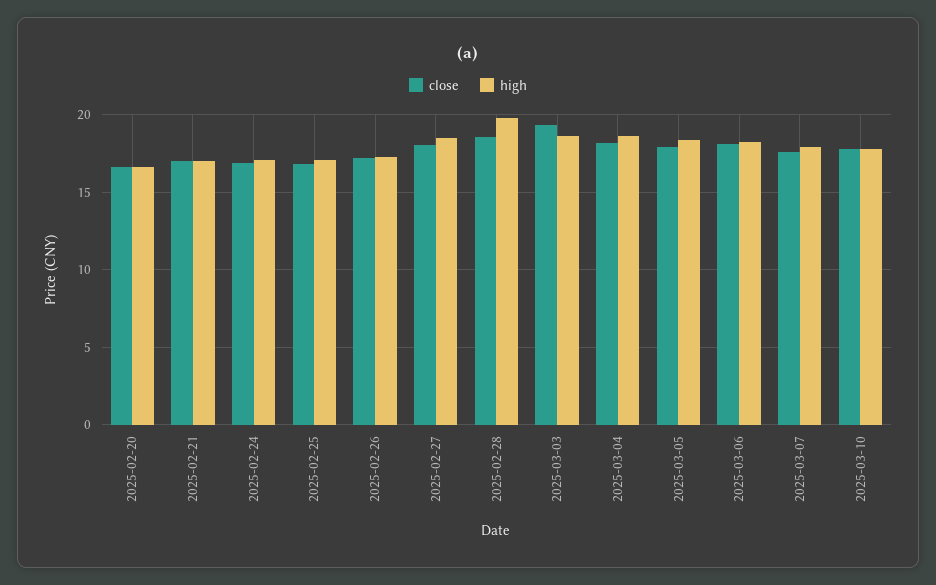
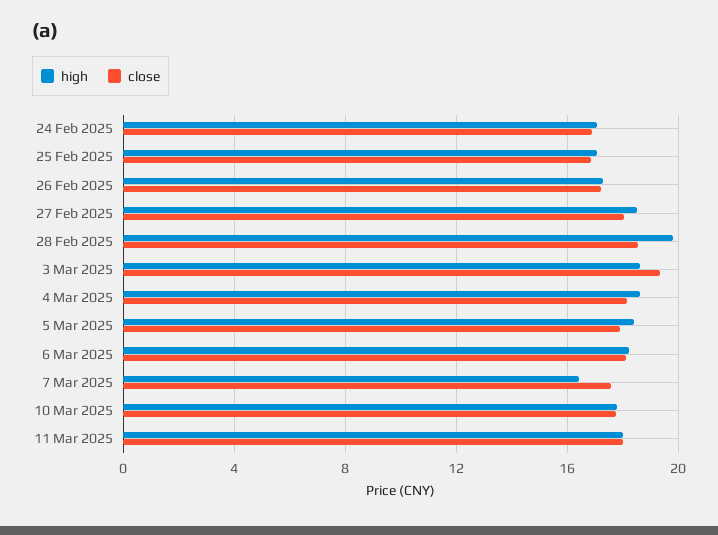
close, 2025-02-20: 16.5 -> none
high, 2025-02-20: 16.5 -> none
close, 2025-02-21: 17 -> none
high, 2025-02-21: 17 -> none
high, 2025-03-07: 18 -> 16.5
high, 11 Mar 2025: none -> 18
close, 11 Mar 2025: none -> 18

